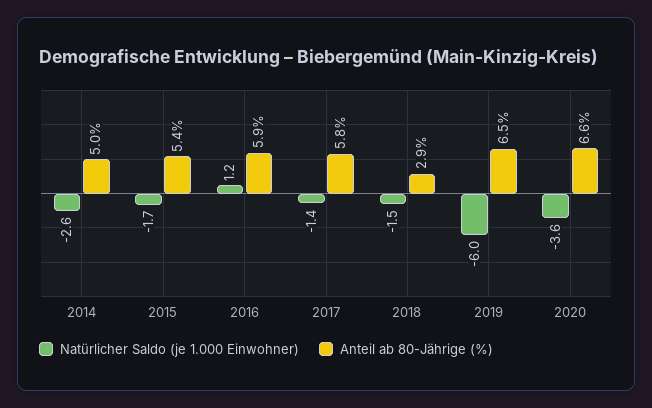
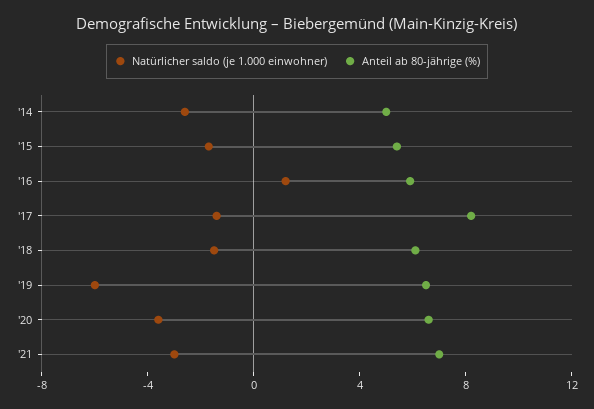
Anteil ab 80-Jährige (%), 2017: 5.8 -> 8
Anteil ab 80-Jährige (%), 2018: 2.9 -> 6
Natürlicher Saldo (je 1.000 Einwohner), '21: none -> -3
Anteil ab 80-Jährige (%), '21: none -> 7

